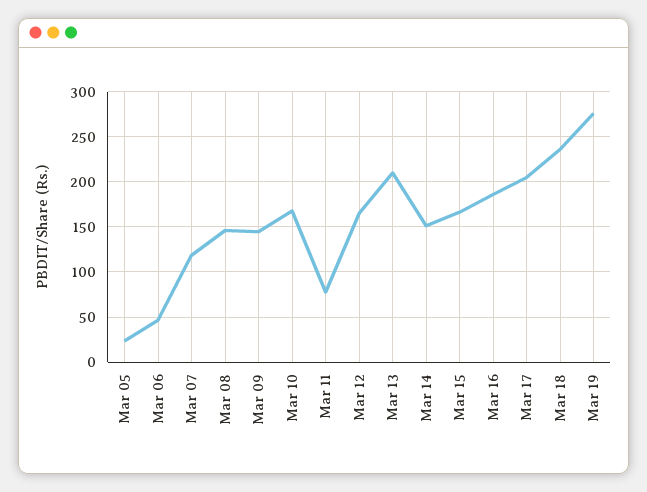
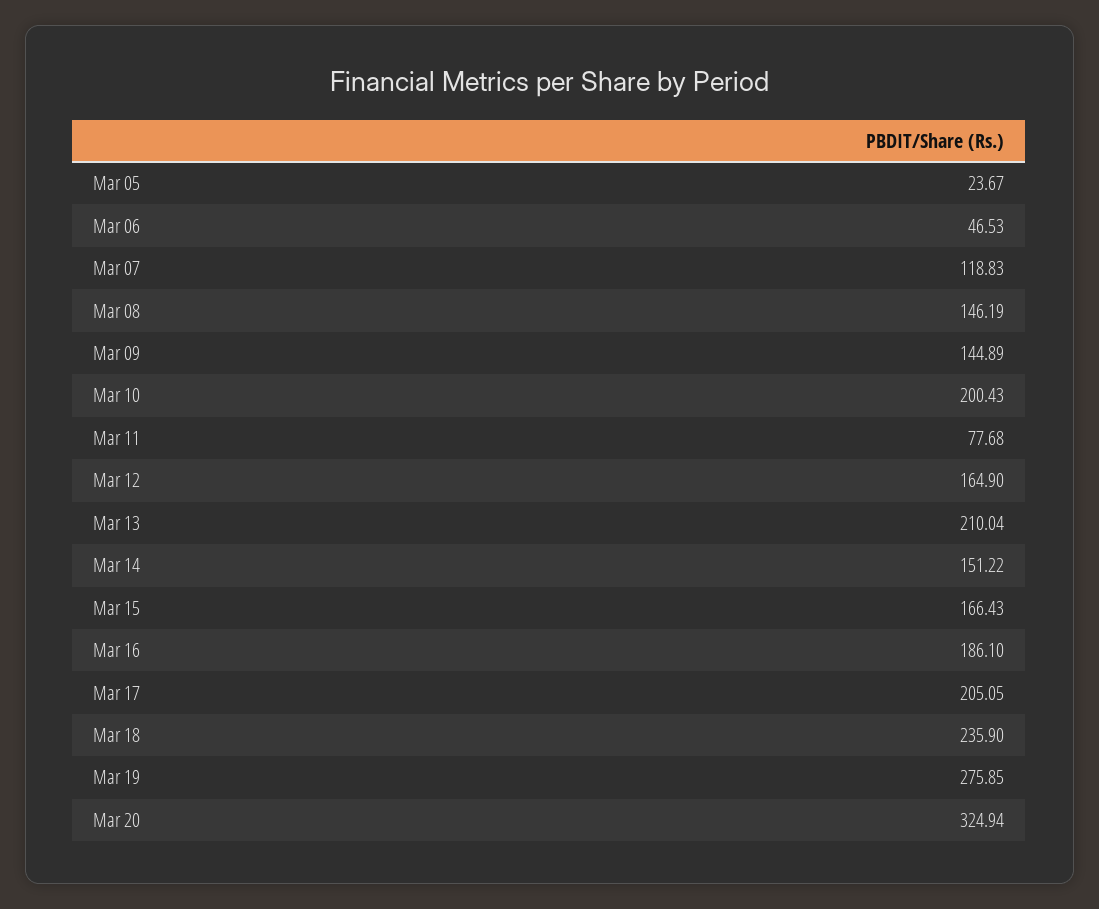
Mar 10: 170 -> 200.43
Mar 20: none -> 324.94

